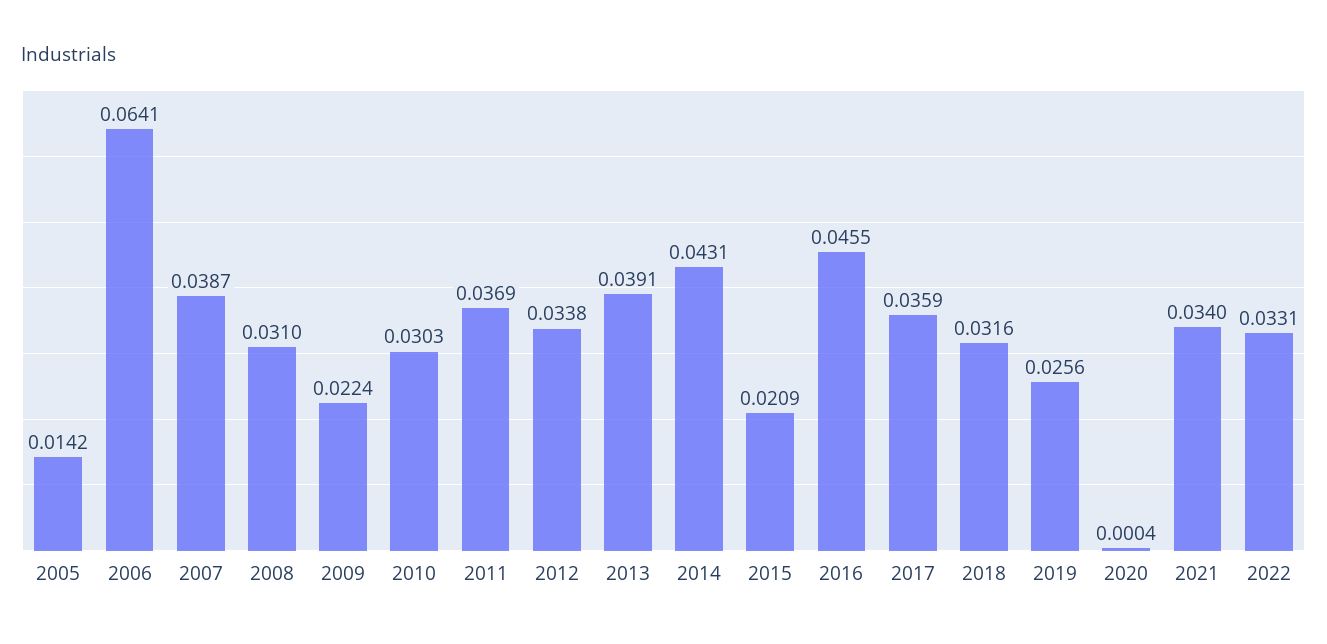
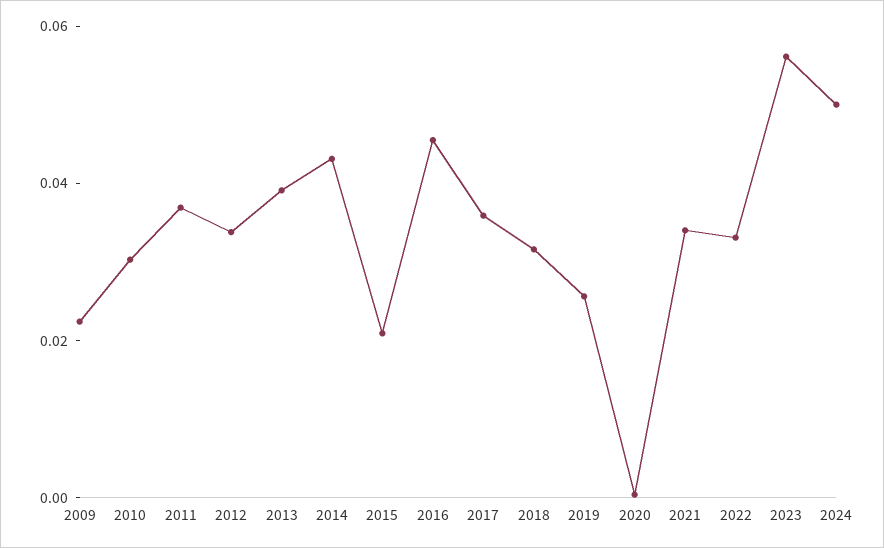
2005: 0.0142 -> none
2006: 0.0641 -> none
2007: 0.0387 -> none
2008: 0.031 -> none
2023: none -> 0.055
2024: none -> 0.05

